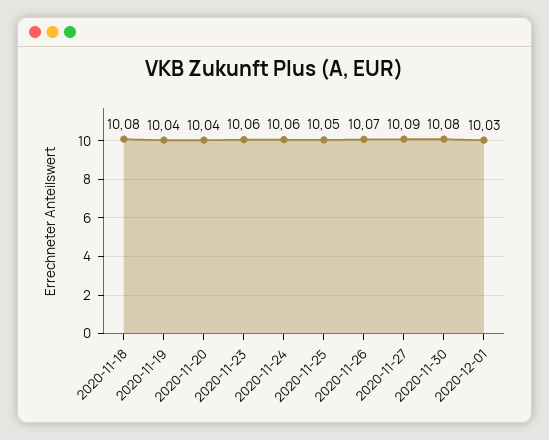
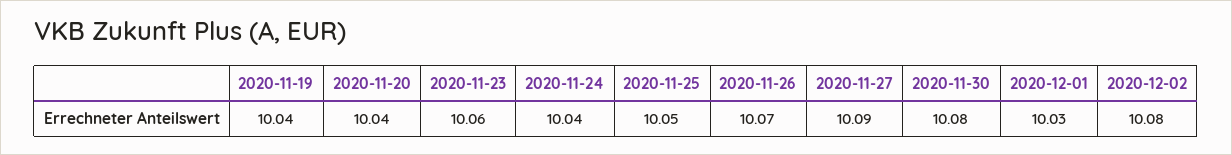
2020-11-18: 10.08 -> none
2020-11-24: 10.06 -> 10.04
2020-12-02: none -> 10.08

